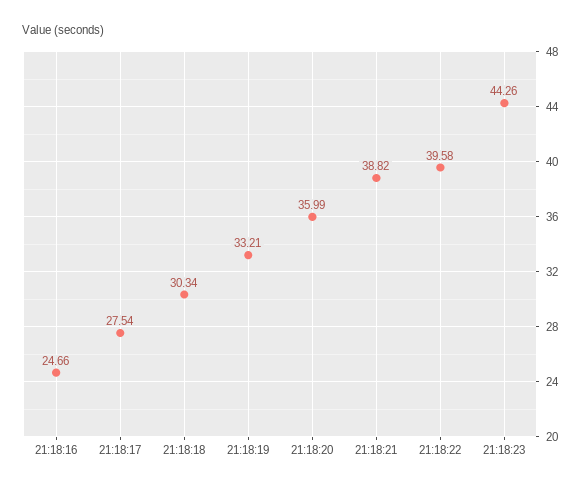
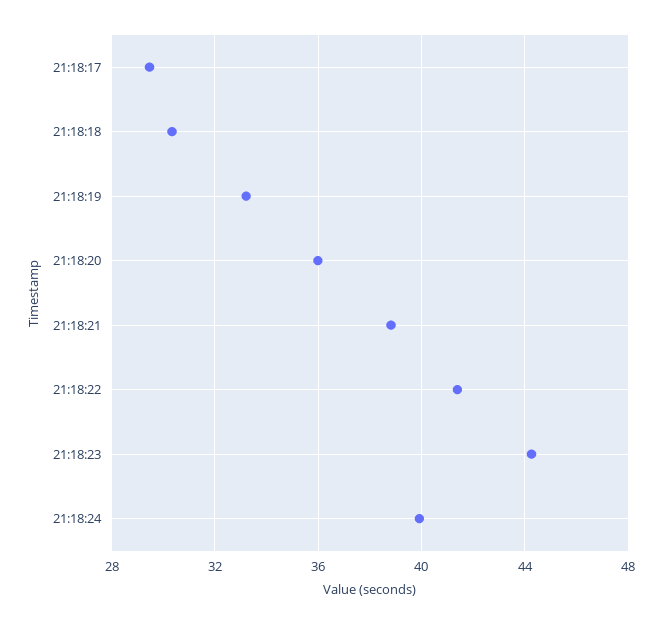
21:18:16: 24.66 -> none
21:18:17: 27.54 -> 29.5
21:18:22: 39.58 -> 41.5
21:18:24: none -> 40

